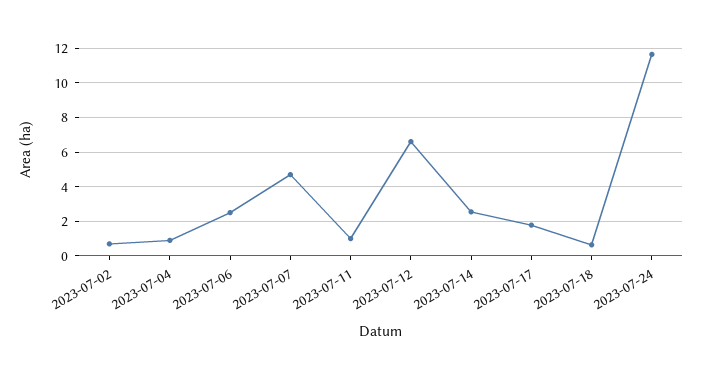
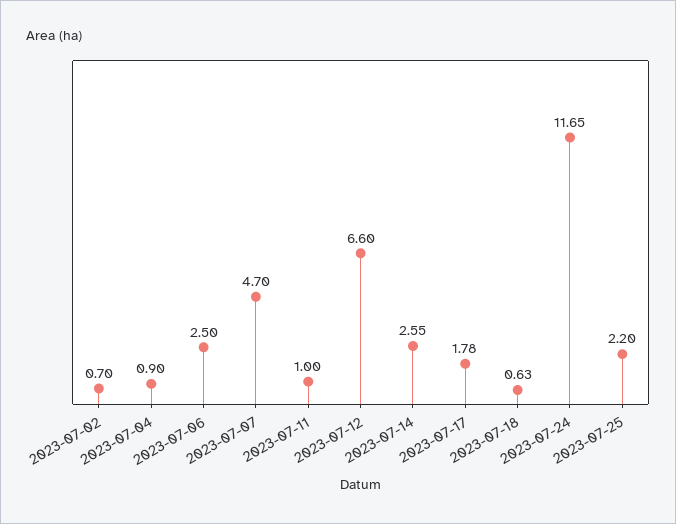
2023-07-25: none -> 2.2

